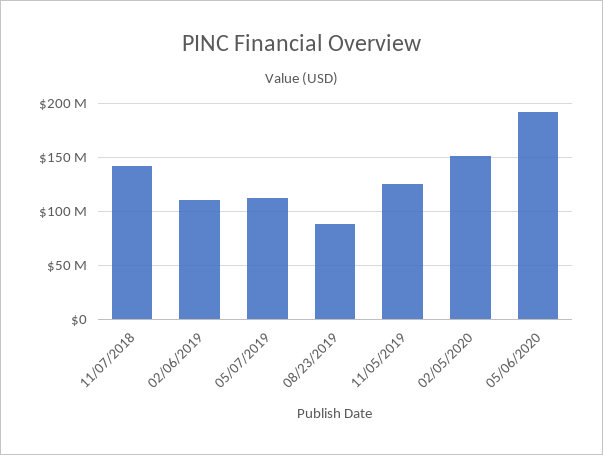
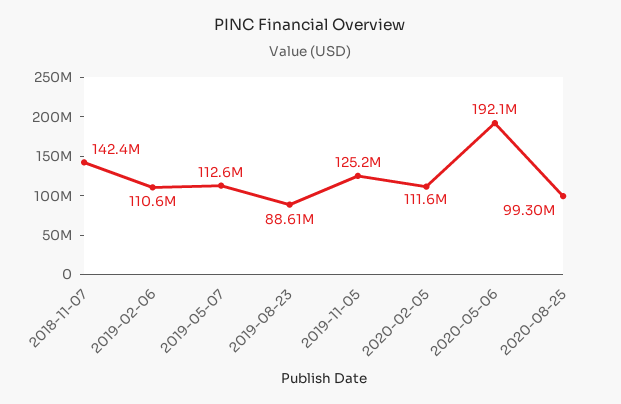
02/05/2020: 150000000 -> 111600000
2020-08-25: none -> 99300000

